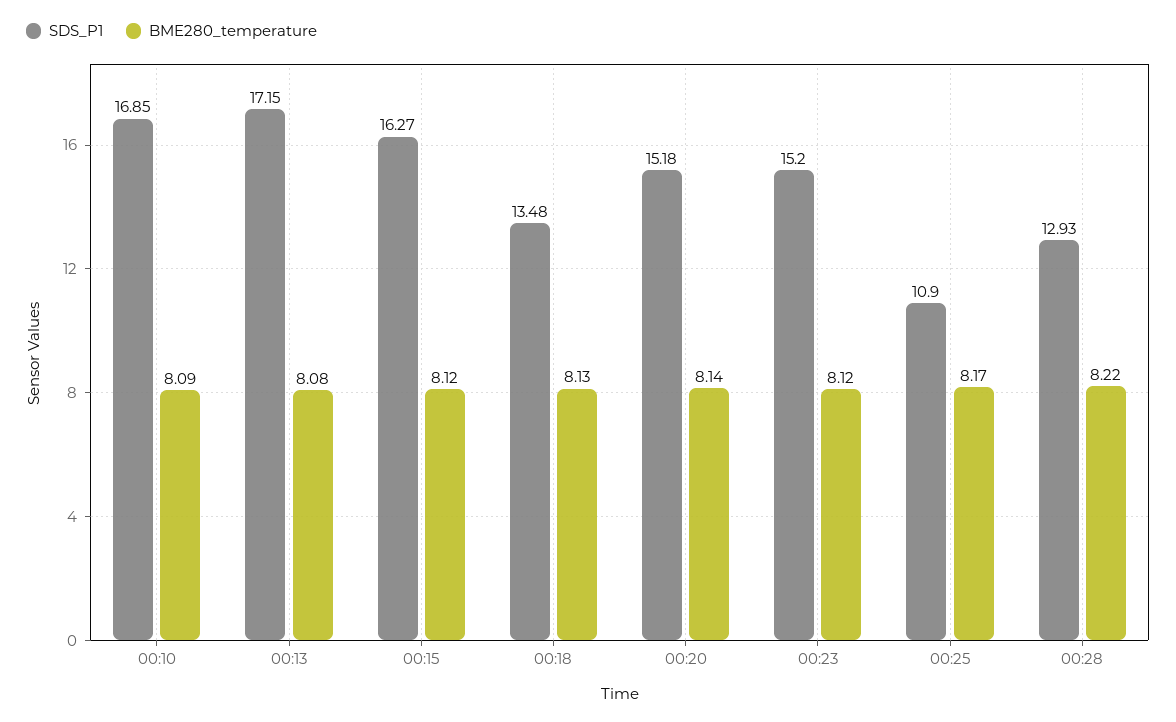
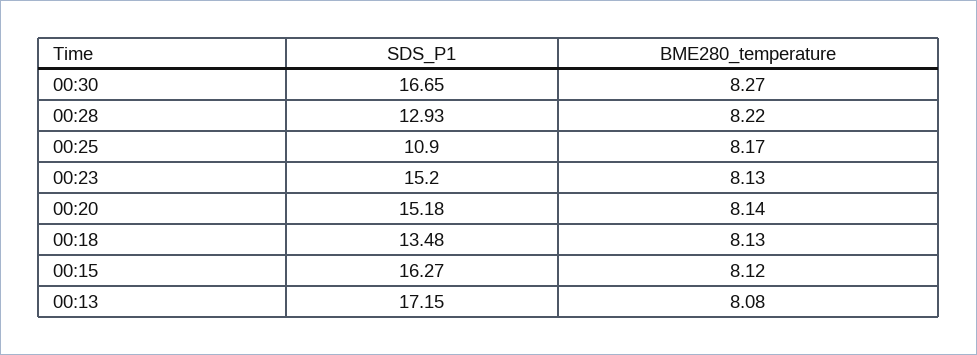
SDS_P1, 00:10: 16.85 -> none
BME280_temperature, 00:10: 8.09 -> none
BME280_temperature, 00:23: 8.12 -> 8.13
SDS_P1, 00:30: none -> 16.65
BME280_temperature, 00:30: none -> 8.27

